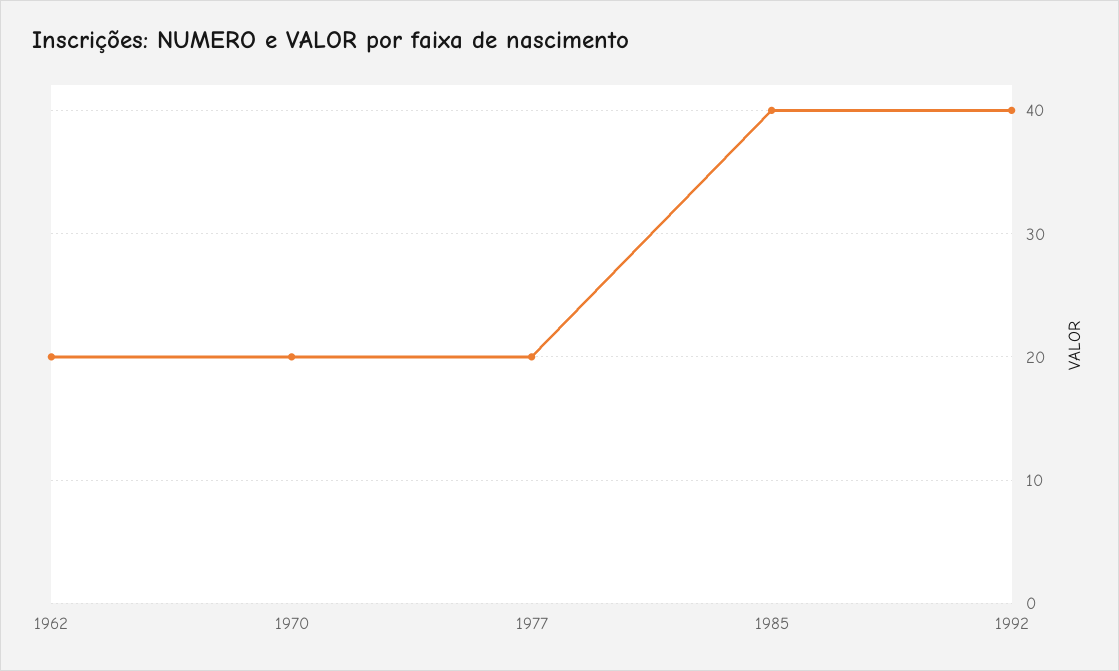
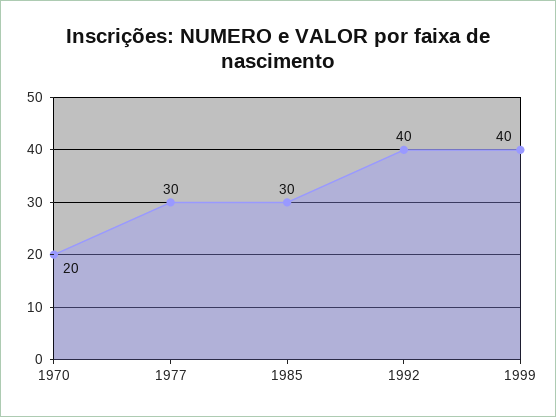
1962: 20 -> none
1977: 20 -> 30
1985: 40 -> 30
1999: none -> 40

